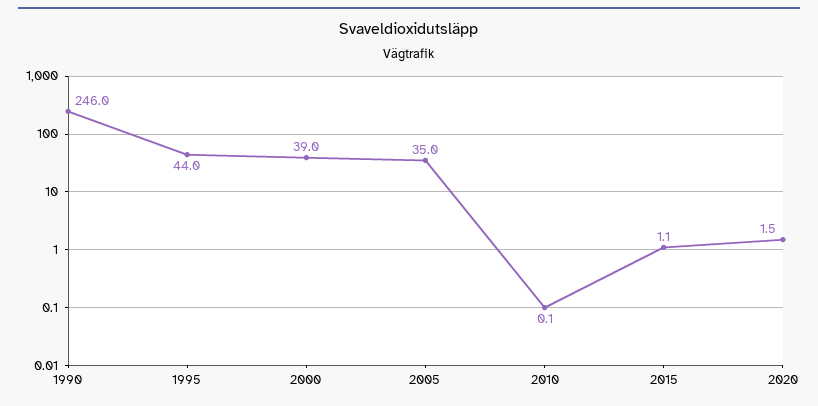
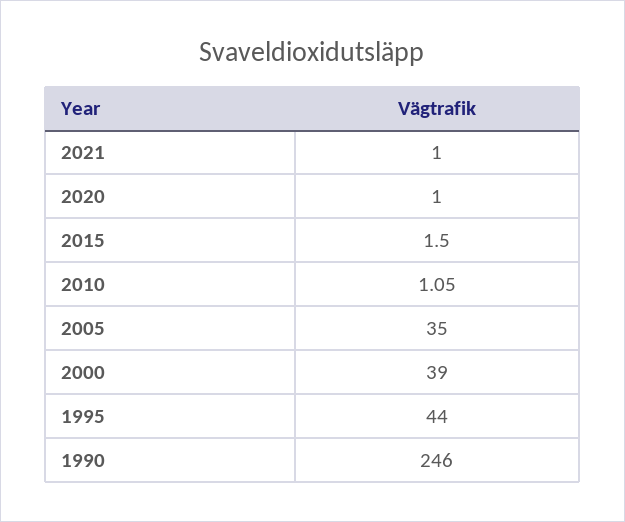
2010: 0.1 -> 1.05
2015: 1.1 -> 1.5
2020: 1.5 -> 1
2021: none -> 1

